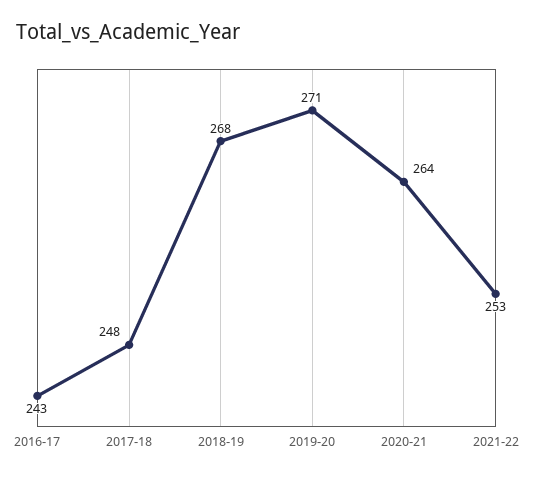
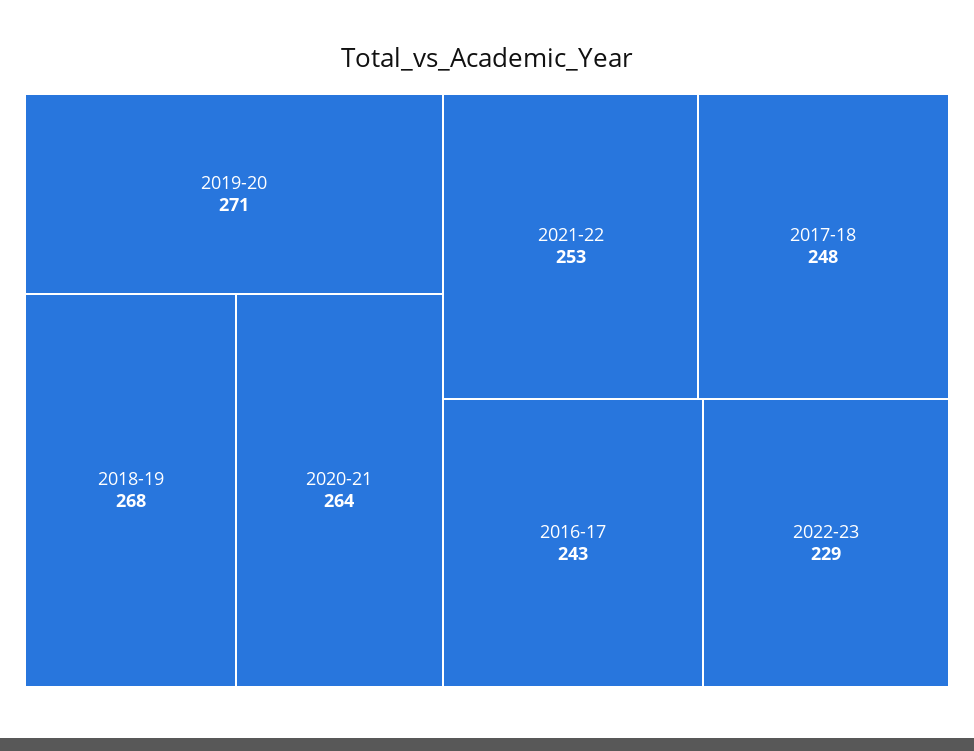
2022-23: none -> 229

